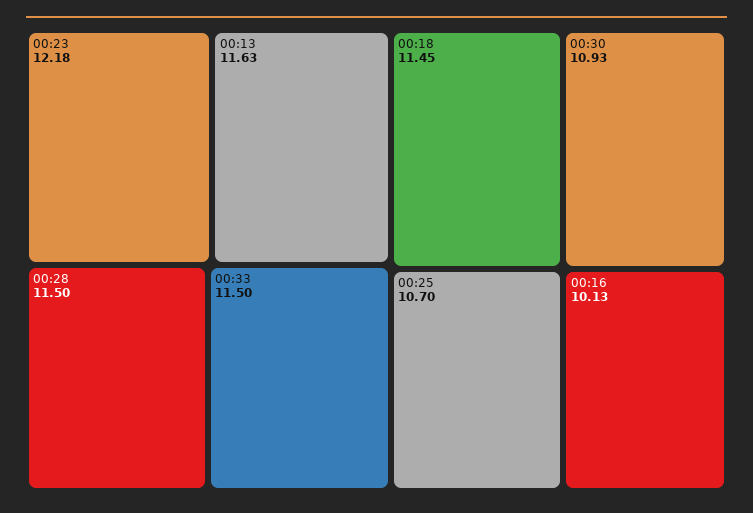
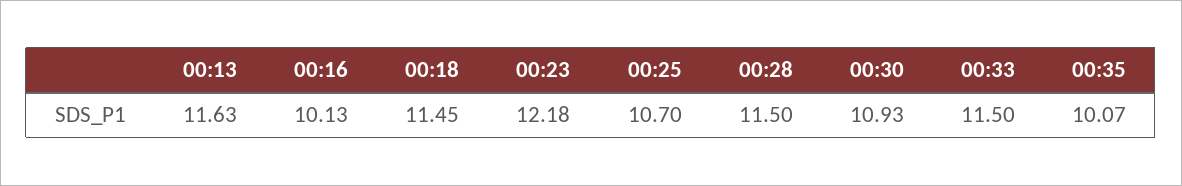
00:35: none -> 10.07

